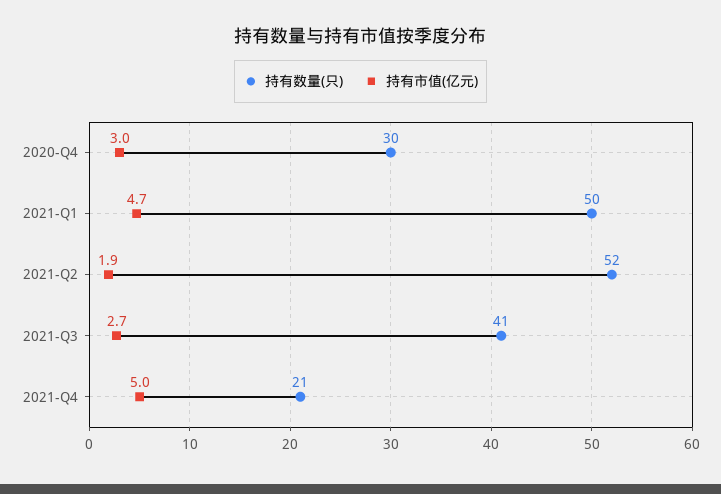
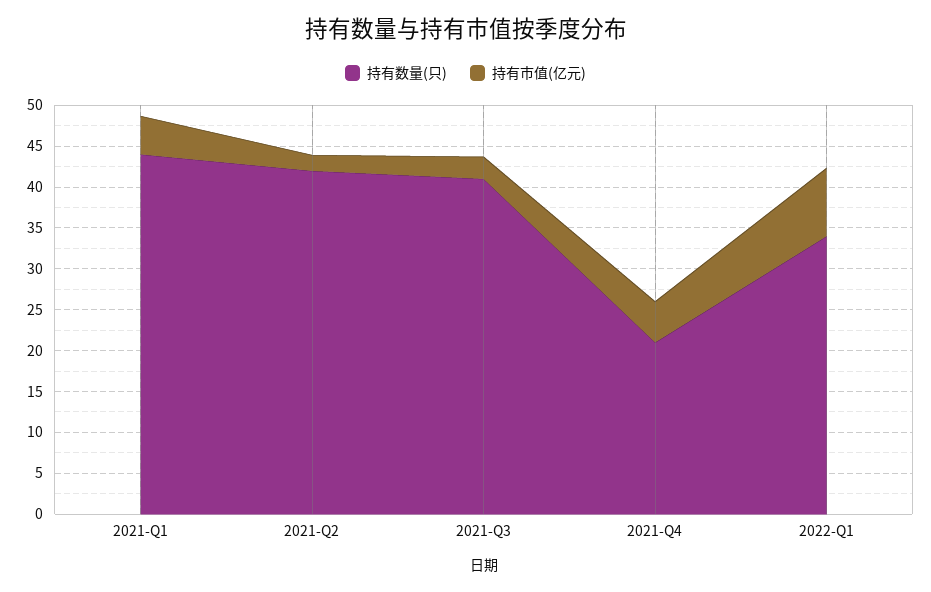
持有数量(只), 2020-Q4: 30 -> none
持有市值(亿元), 2020-Q4: 3 -> none
持有数量(只), 2021-Q1: 50 -> 44
持有数量(只), 2021-Q2: 52 -> 42
持有数量(只), 2022-Q1: none -> 34
持有市值(亿元), 2022-Q1: none -> 8

